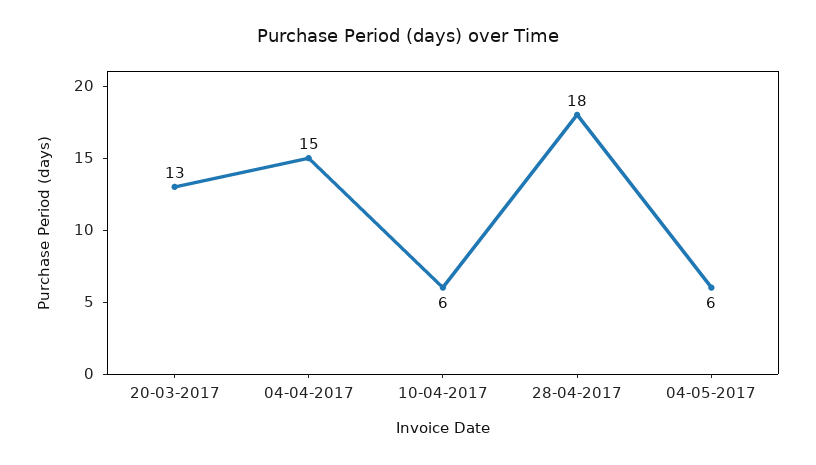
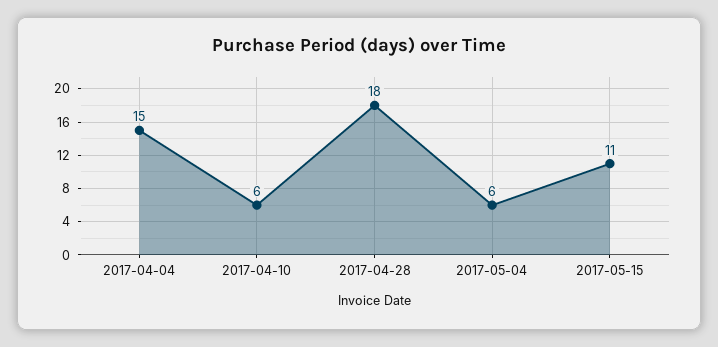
20-03-2017: 13 -> none
2017-05-15: none -> 11

